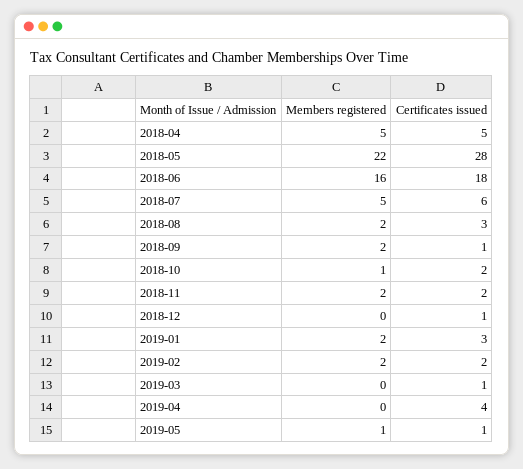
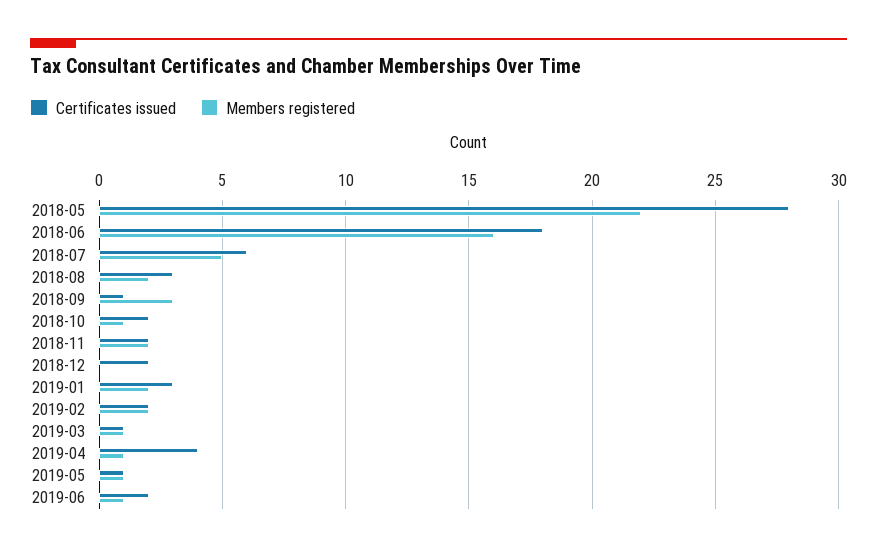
Members registered, 2018-04: 5 -> none
Certificates issued, 2018-04: 5 -> none
Members registered, 2018-09: 2 -> 3
Certificates issued, 2018-12: 1 -> 2
Members registered, 2019-03: 0 -> 1
Members registered, 2019-04: 0 -> 1
Certificates issued, 2019-06: none -> 2
Members registered, 2019-06: none -> 1

